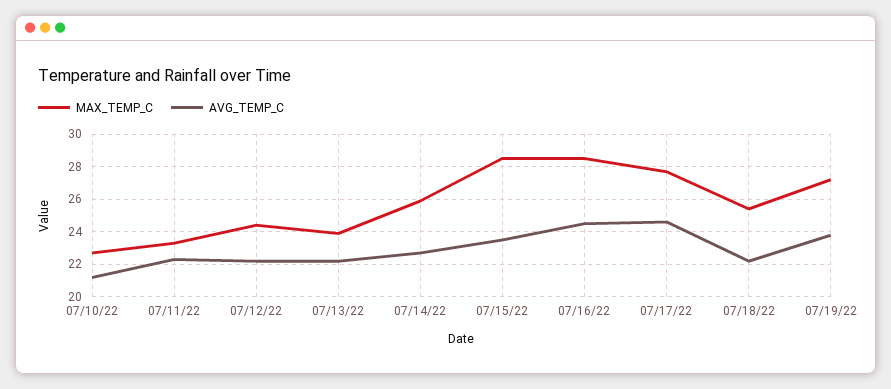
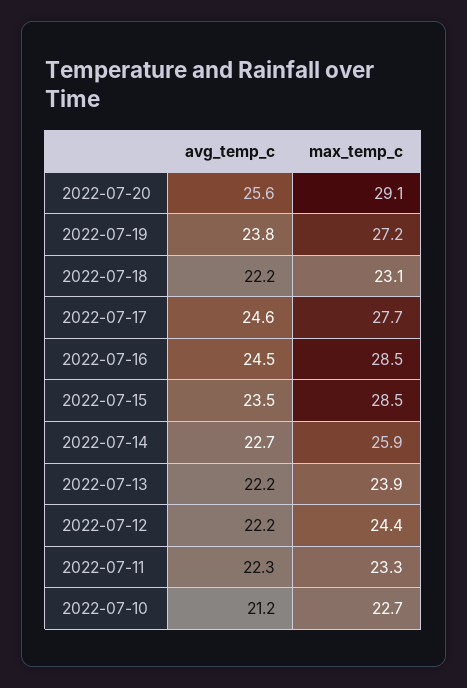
MAX_TEMP_C, 07/18/22: 25.5 -> 23.1
AVG_TEMP_C, 2022-07-20: none -> 25.6
MAX_TEMP_C, 2022-07-20: none -> 29.1

